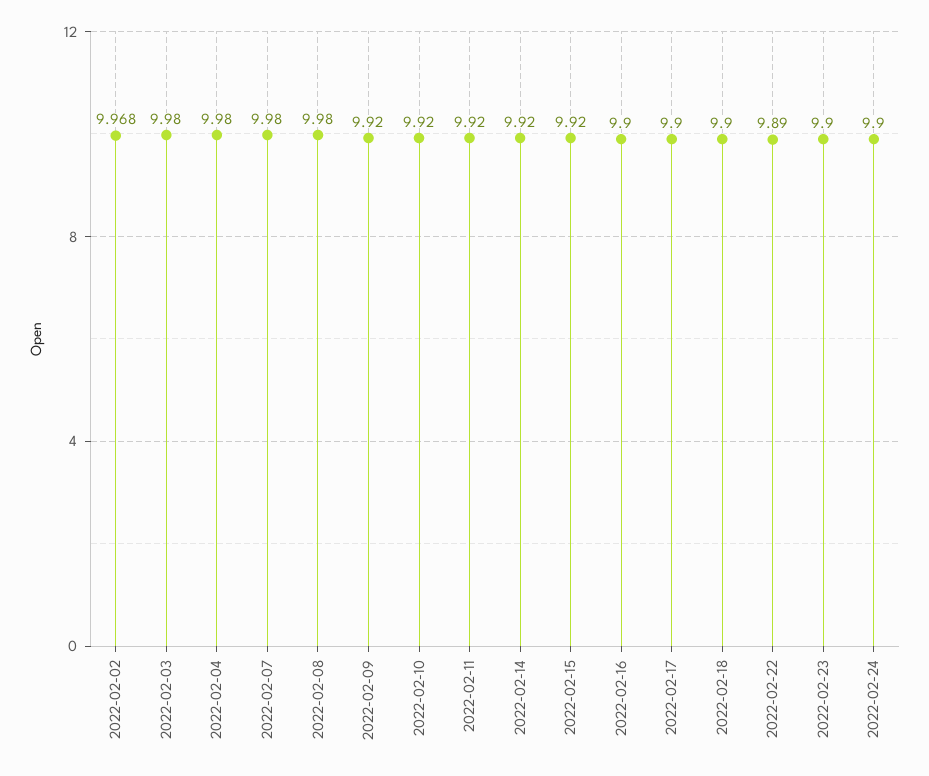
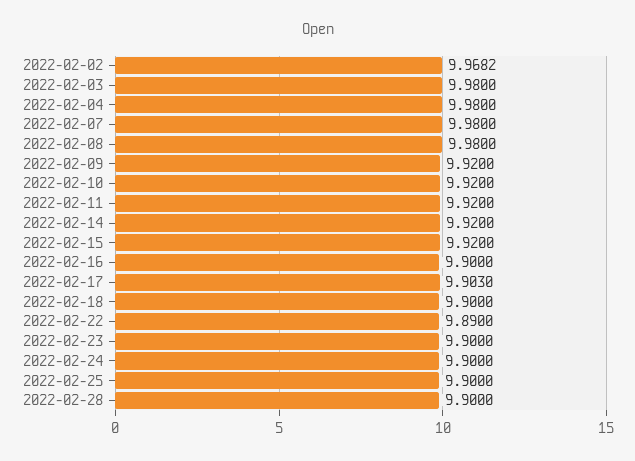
2022-02-17: 9.9 -> 9.903
2022-02-25: none -> 9.9
2022-02-28: none -> 9.9

